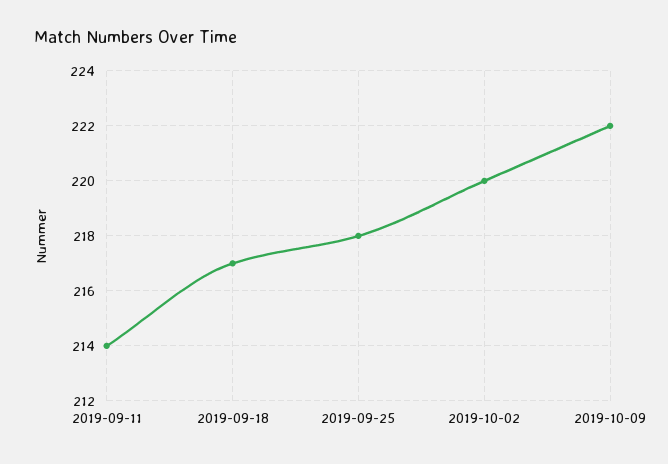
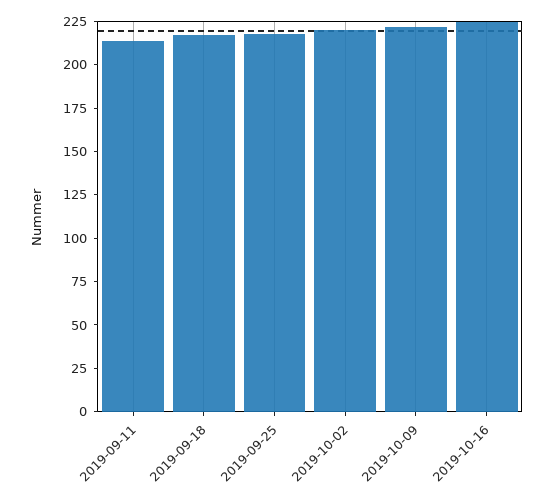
2019-10-16: none -> 225

